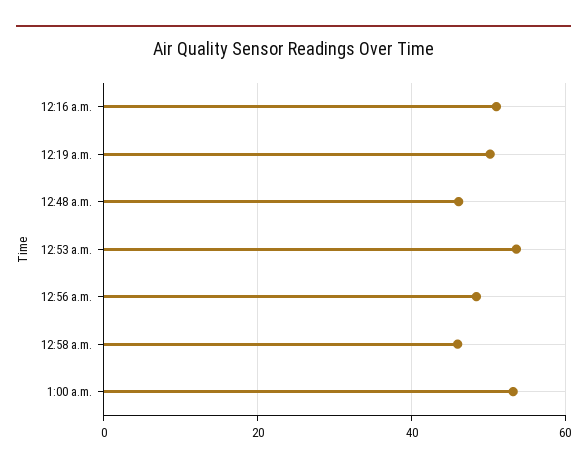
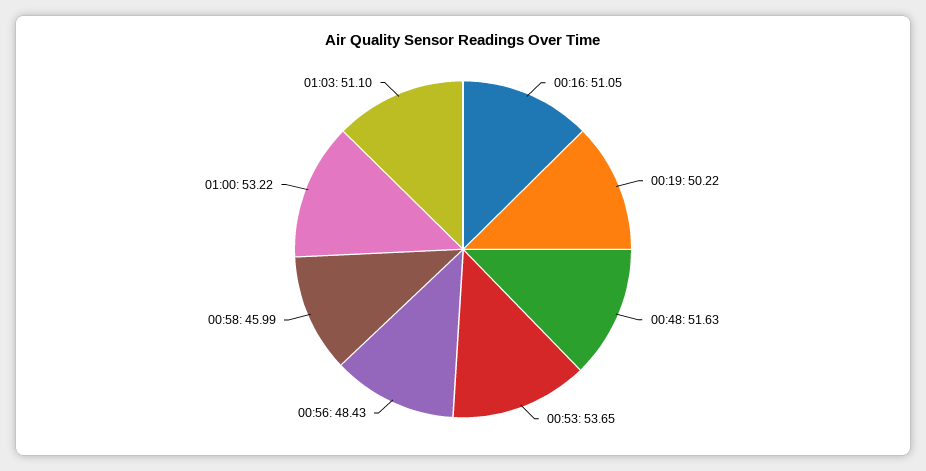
12:48 a.m.: 46 -> 51.63
01:03: none -> 51.1

